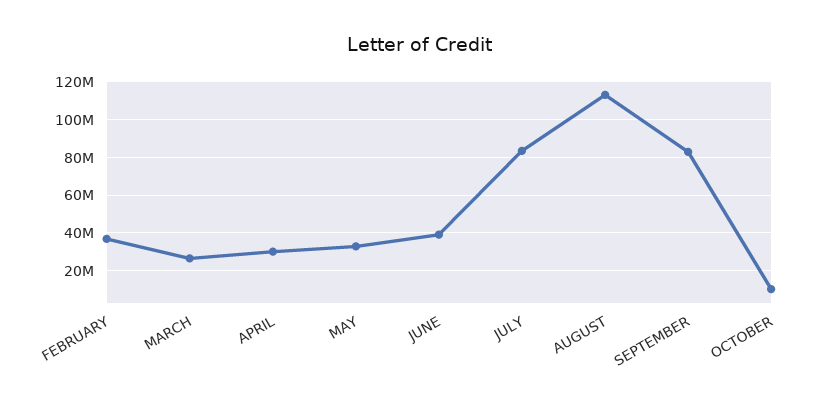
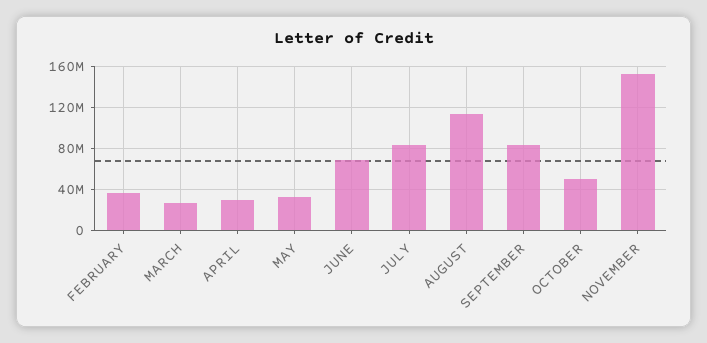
JUNE: 40000000 -> 70000000
OCTOBER: 10000000 -> 50000000
NOVEMBER: none -> 150000000

